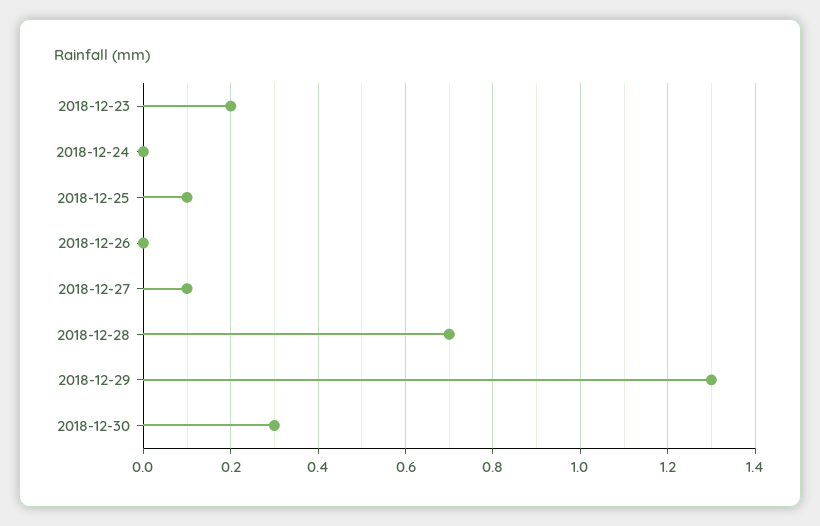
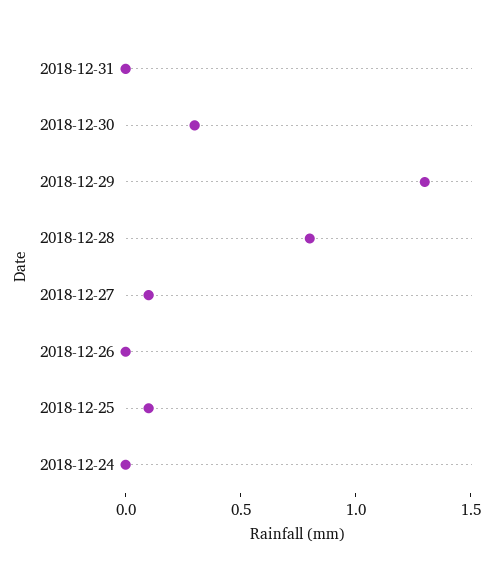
2018-12-23: 0.2 -> none
2018-12-28: 0.7 -> 0.8
2018-12-31: none -> 0

